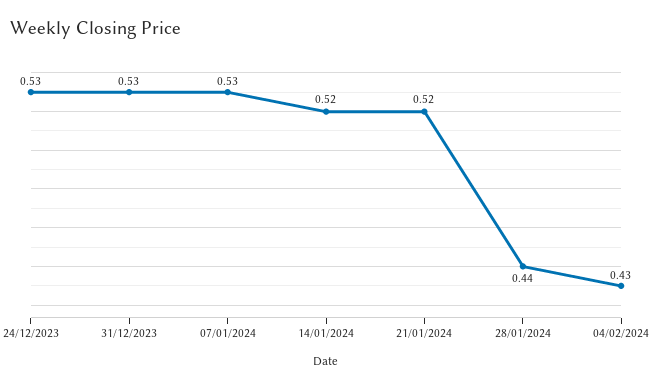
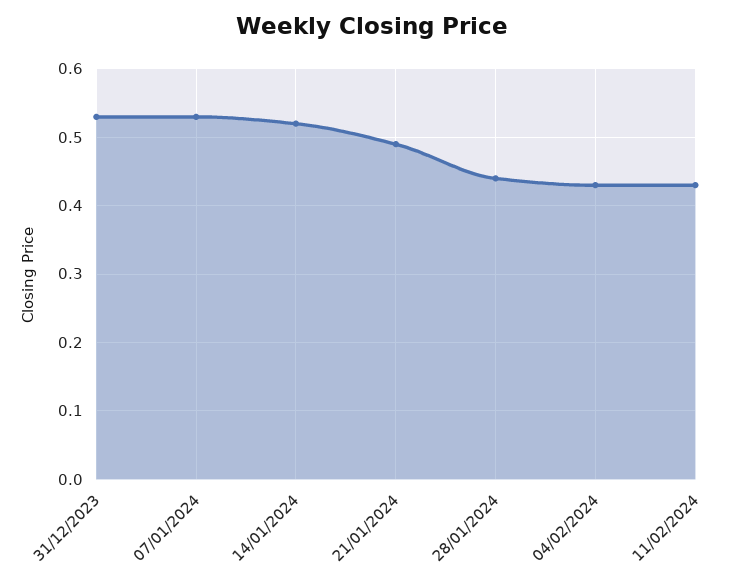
24/12/2023: 0.53 -> none
21/01/2024: 0.52 -> 0.49
11/02/2024: none -> 0.43

